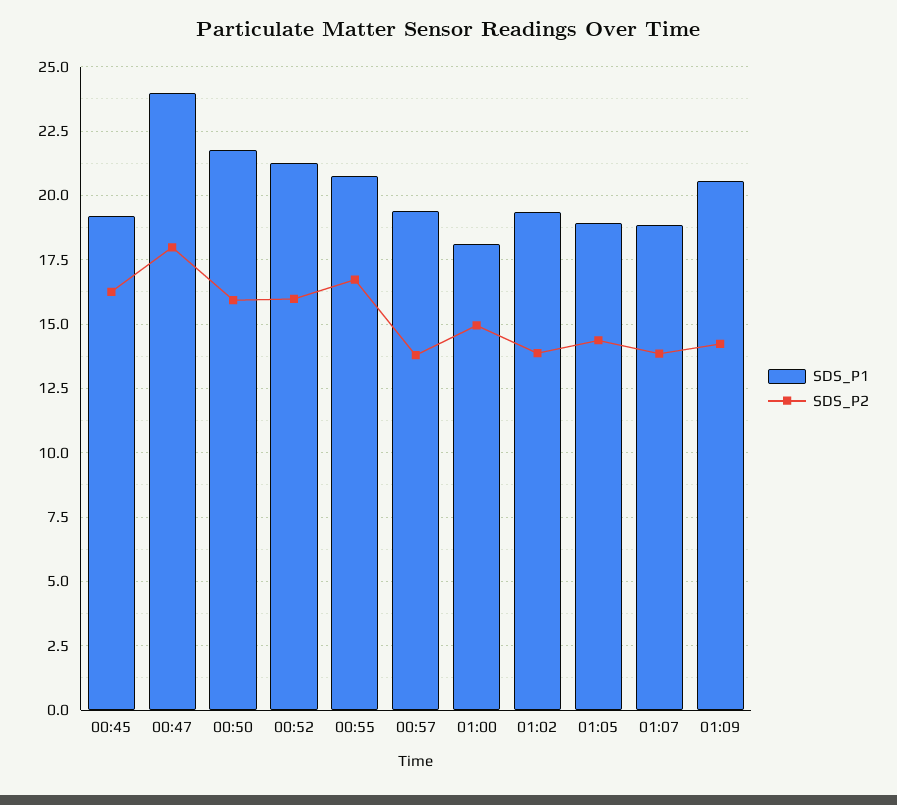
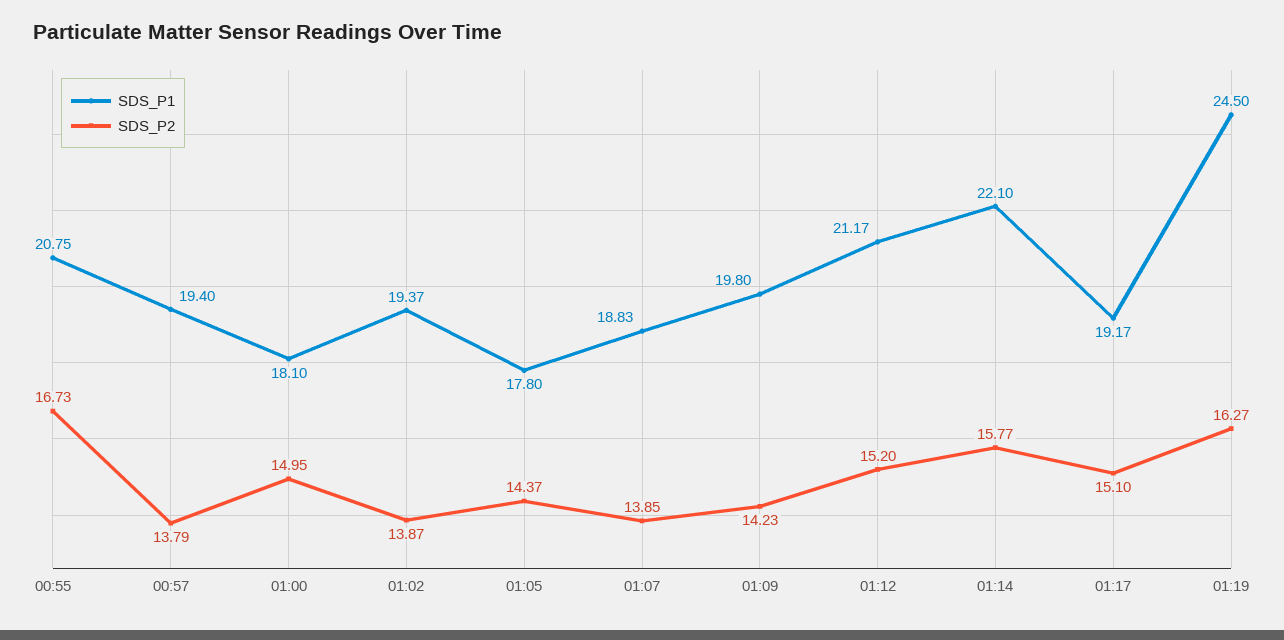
SDS_P1, 00:45: 19.25 -> none
SDS_P2, 00:45: 16.25 -> none
SDS_P1, 00:47: 24 -> none
SDS_P2, 00:47: 18 -> none
SDS_P1, 00:50: 21.75 -> none
SDS_P2, 00:50: 16 -> none
SDS_P1, 00:52: 21.25 -> none
SDS_P2, 00:52: 16 -> none
SDS_P1, 01:05: 19 -> 17.8
SDS_P1, 01:09: 20.5 -> 19.8
SDS_P1, 01:12: none -> 21.17
SDS_P2, 01:12: none -> 15.2
SDS_P1, 01:14: none -> 22.1
SDS_P2, 01:14: none -> 15.77
SDS_P1, 01:17: none -> 19.17
SDS_P2, 01:17: none -> 15.1
SDS_P1, 01:19: none -> 24.5
SDS_P2, 01:19: none -> 16.27

